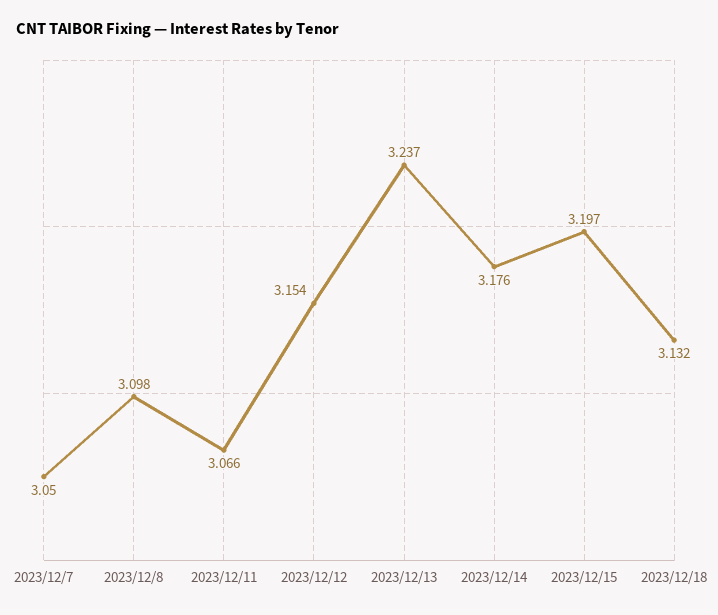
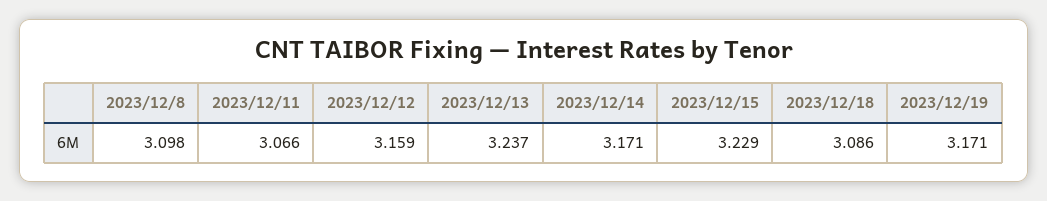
2023/12/7: 3.05 -> none
2023/12/12: 3.154 -> 3.159
2023/12/14: 3.176 -> 3.171
2023/12/15: 3.197 -> 3.229
2023/12/18: 3.132 -> 3.086
2023/12/19: none -> 3.171

